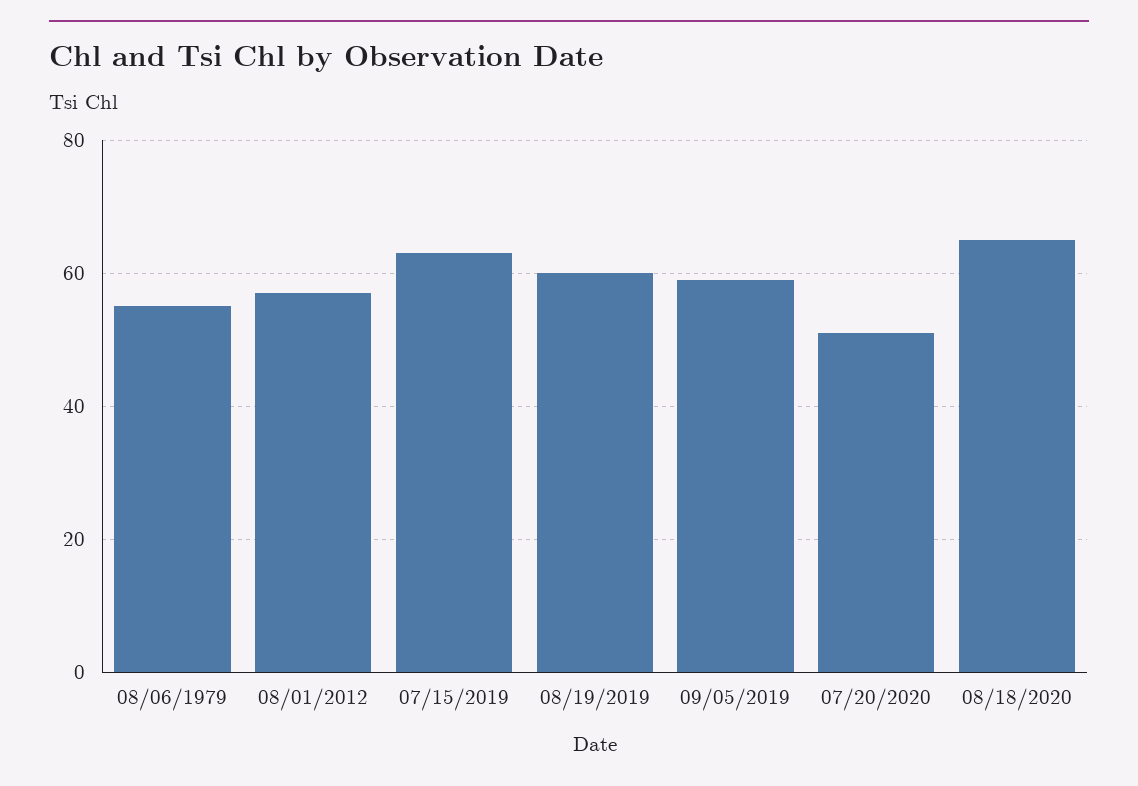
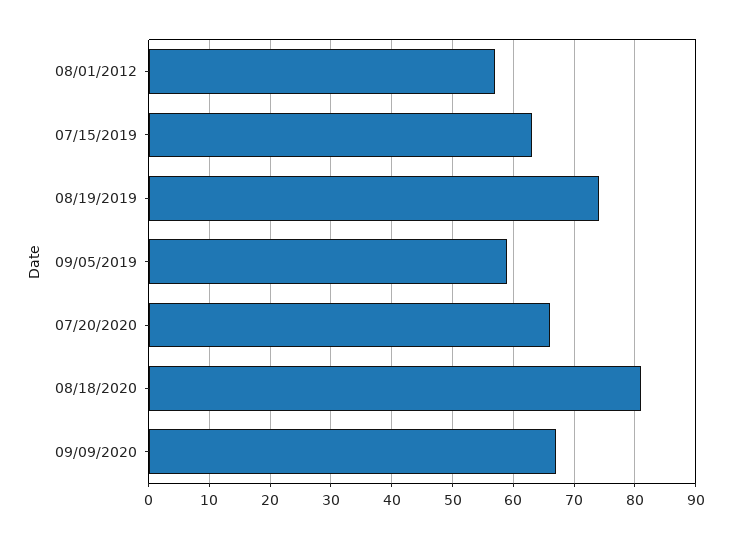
08/06/1979: 55 -> none
08/19/2019: 60 -> 74
07/20/2020: 50 -> 66
08/18/2020: 65 -> 81
09/09/2020: none -> 67

